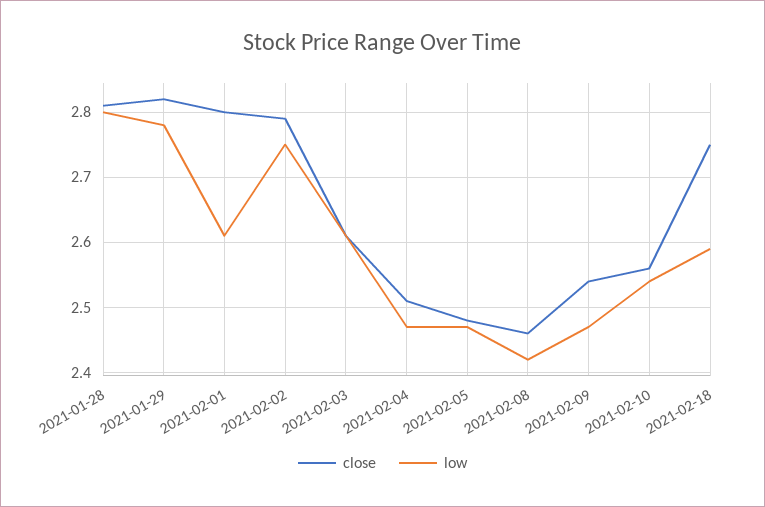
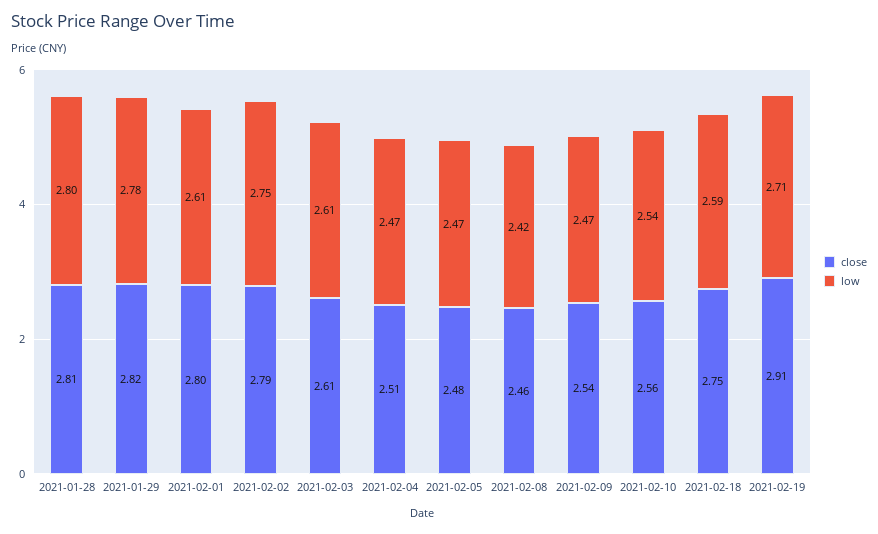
close, 2021-02-19: none -> 2.91
low, 2021-02-19: none -> 2.71

